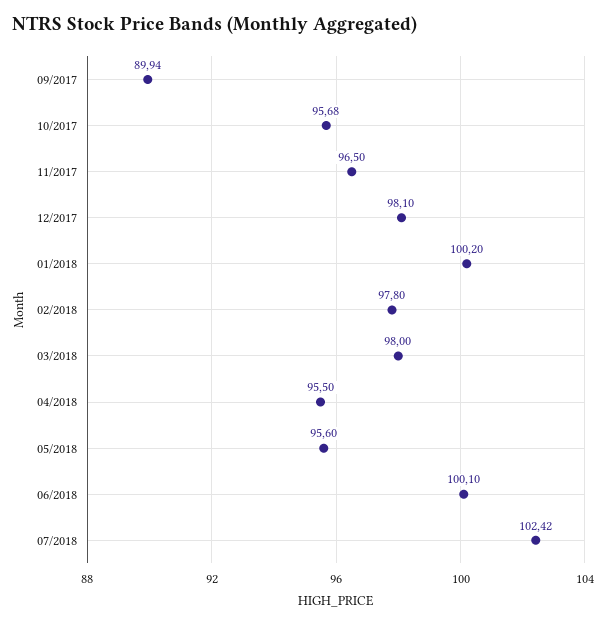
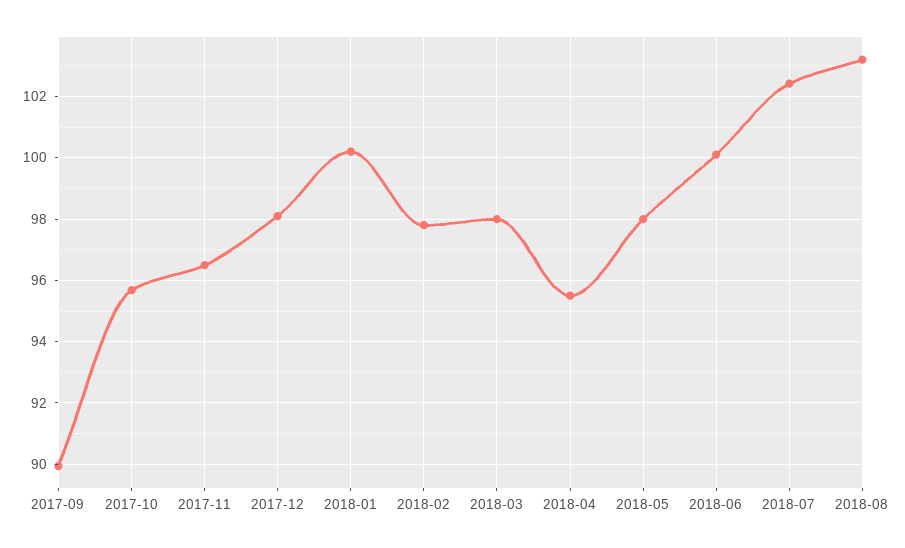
05/2018: 95.6 -> 98
2018-08: none -> 103.2

